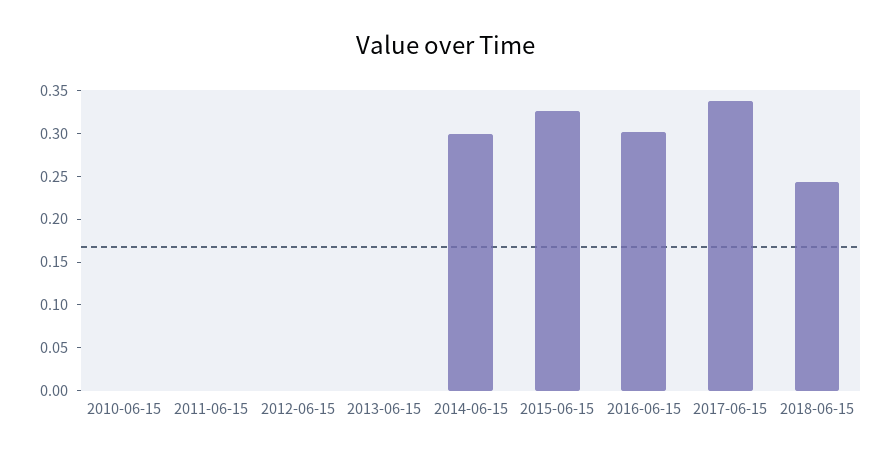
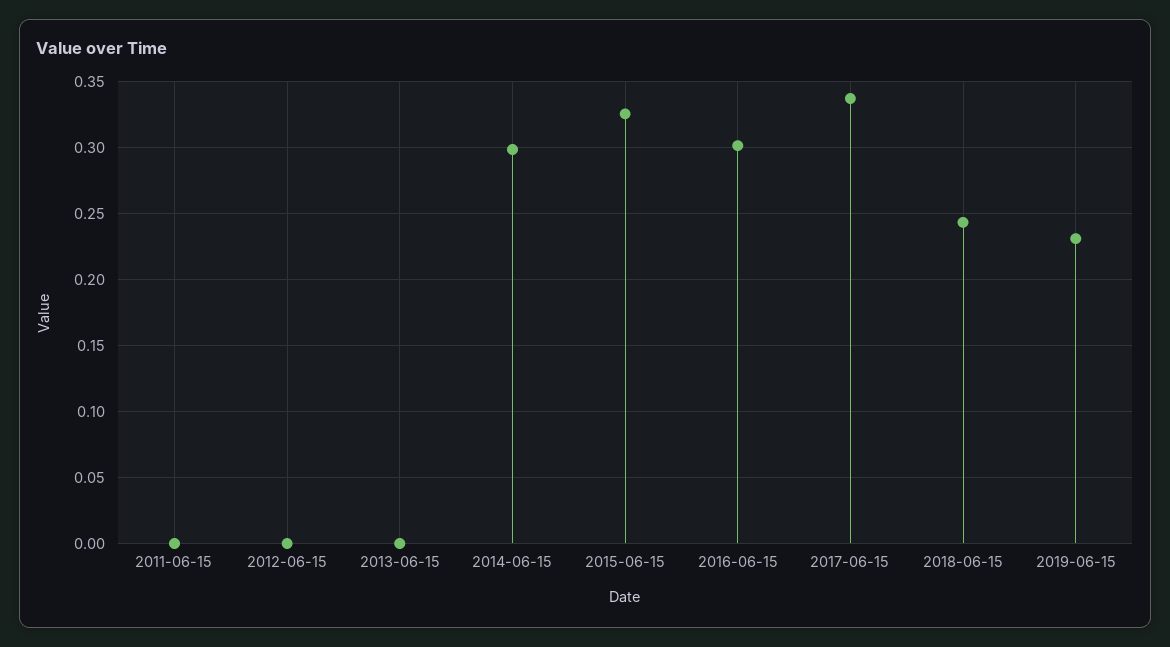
2010-06-15: 0 -> none
2019-06-15: none -> 0.23

